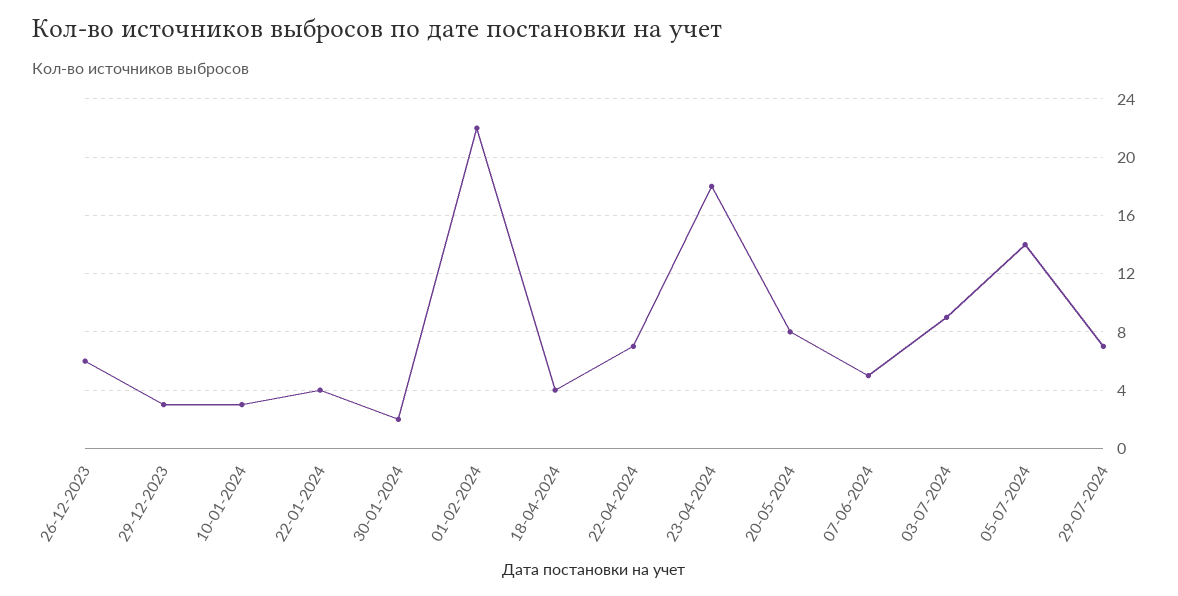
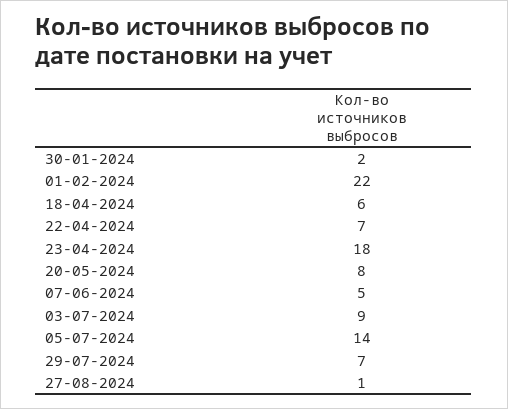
26-12-2023: 6 -> none
29-12-2023: 3 -> none
10-01-2024: 3 -> none
22-01-2024: 4 -> none
18-04-2024: 4 -> 6
27-08-2024: none -> 1

